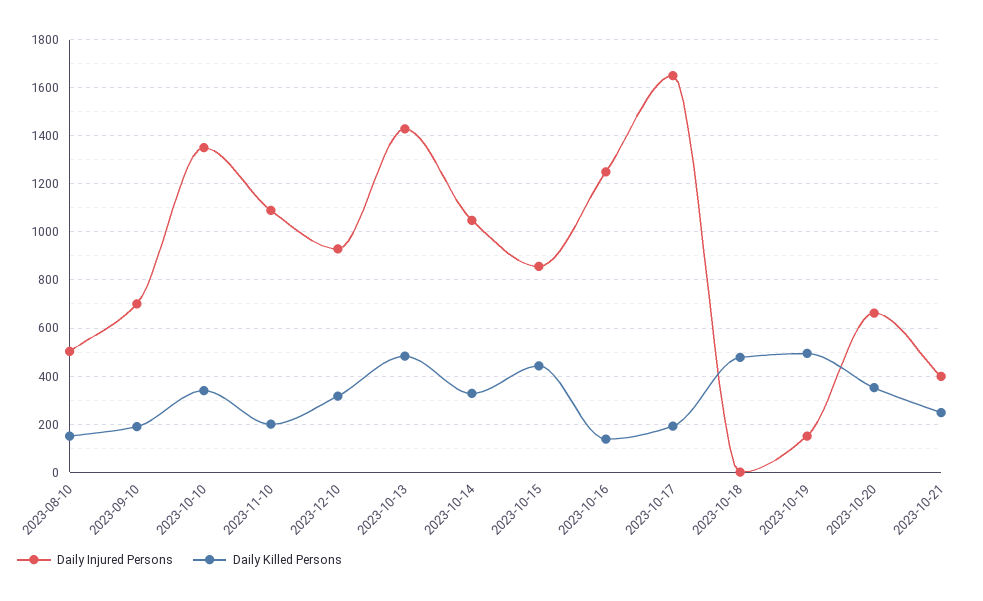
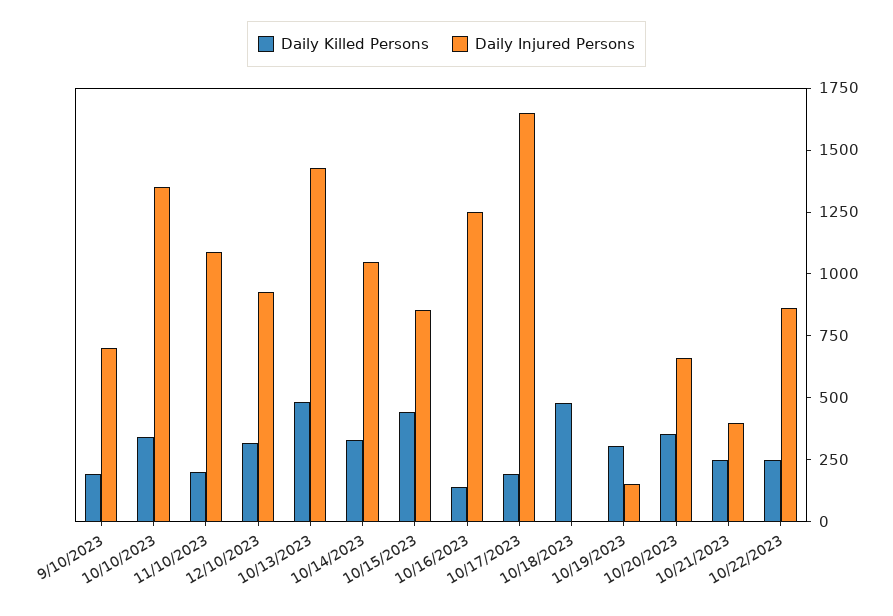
Daily Injured Persons, 2023-08-10: 500 -> none
Daily Killed Persons, 2023-08-10: 150 -> none
Daily Killed Persons, 2023-10-19: 500 -> 300
Daily Killed Persons, 10/22/2023: none -> 250
Daily Injured Persons, 10/22/2023: none -> 850

